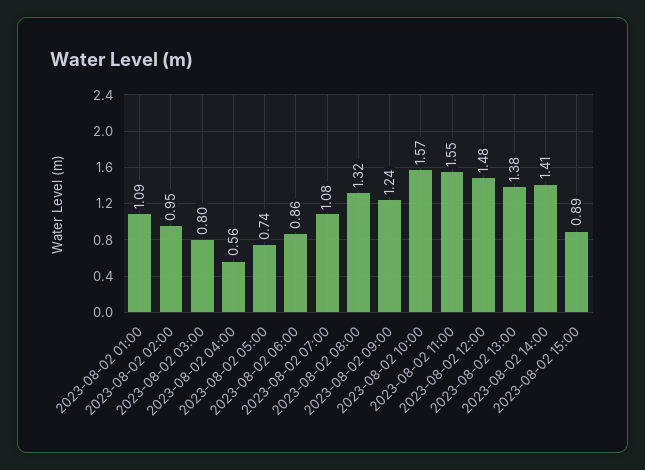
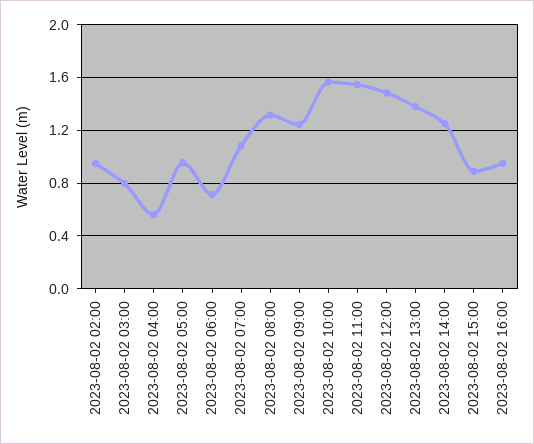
2023-08-02 01:00: 1.09 -> none
2023-08-02 05:00: 0.74 -> 0.95
2023-08-02 06:00: 0.86 -> 0.7
2023-08-02 14:00: 1.41 -> 1.25
2023-08-02 16:00: none -> 0.95

